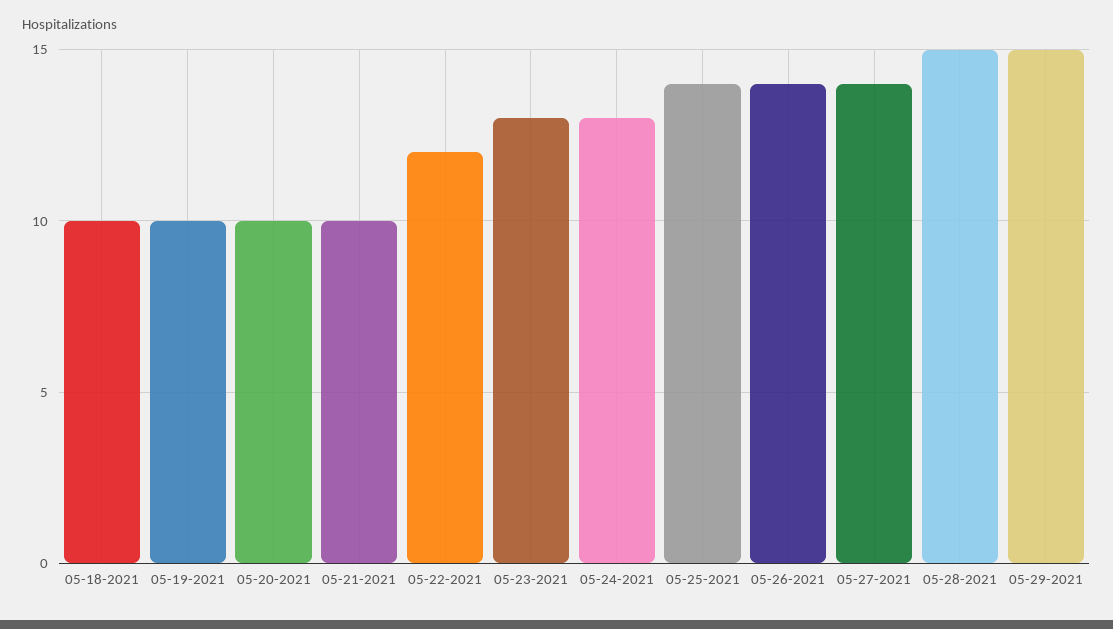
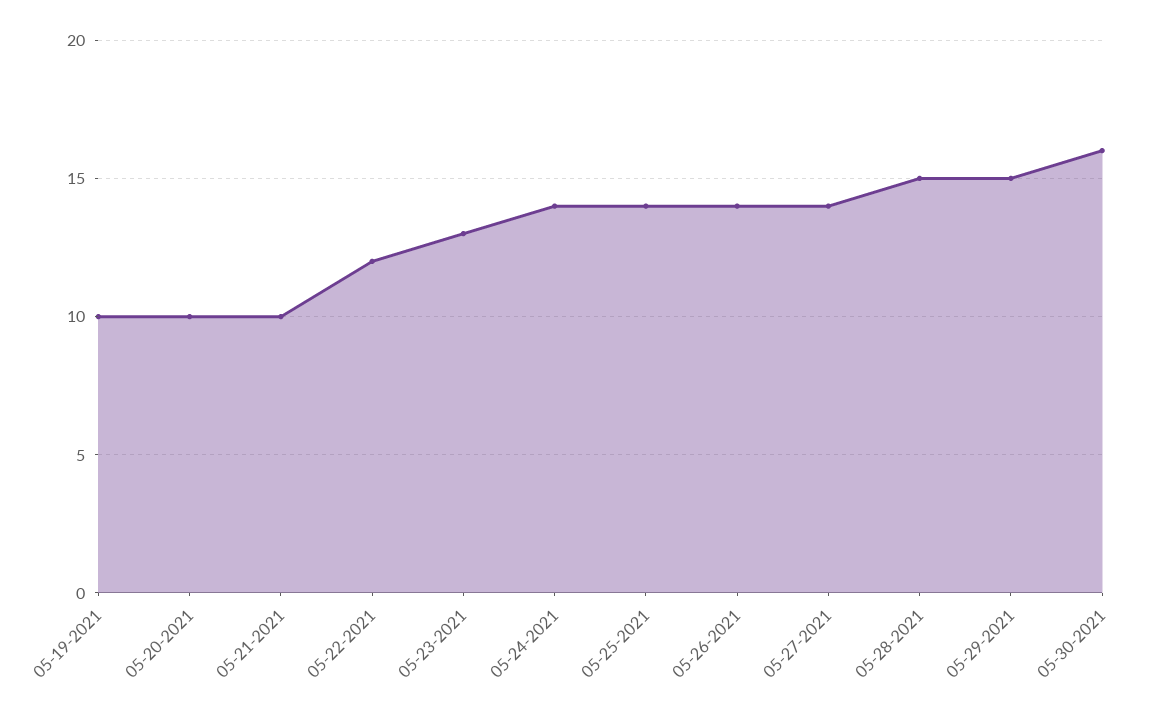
05-18-2021: 10 -> none
05-24-2021: 13 -> 14
05-30-2021: none -> 16

